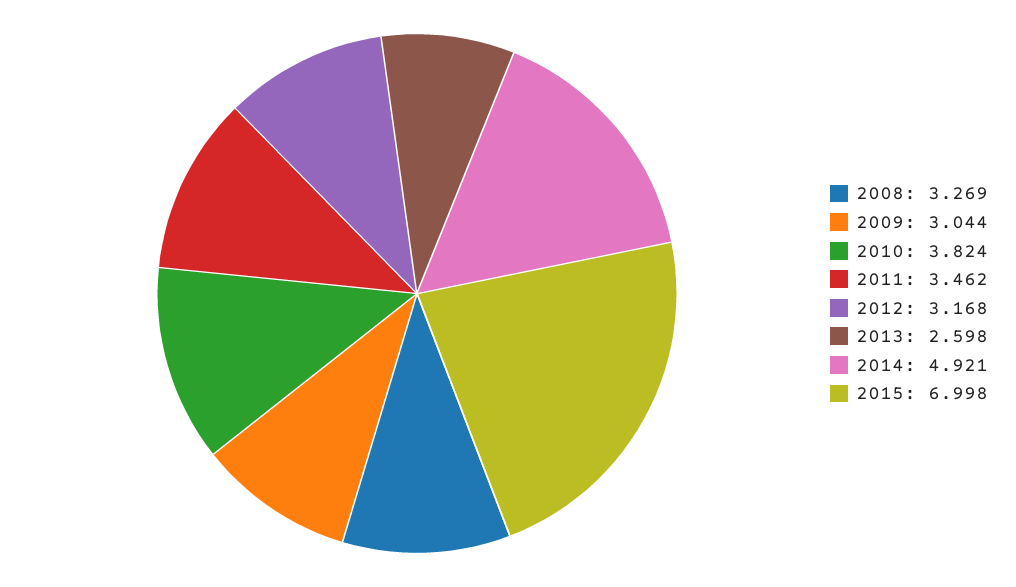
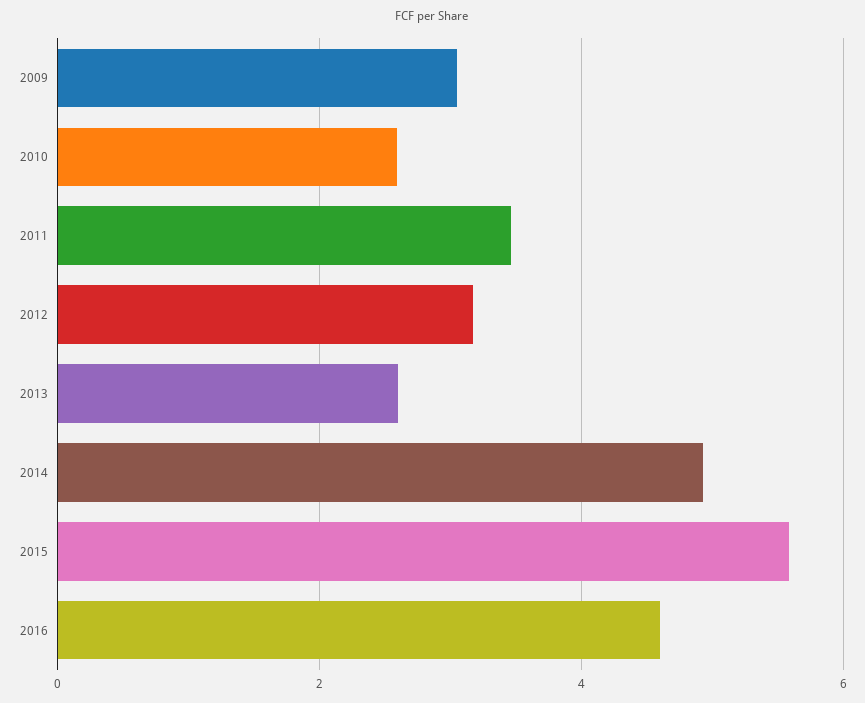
2008: 3.269 -> none
2010: 3.824 -> 2.6
2015: 6.998 -> 5.6
2016: none -> 4.6

